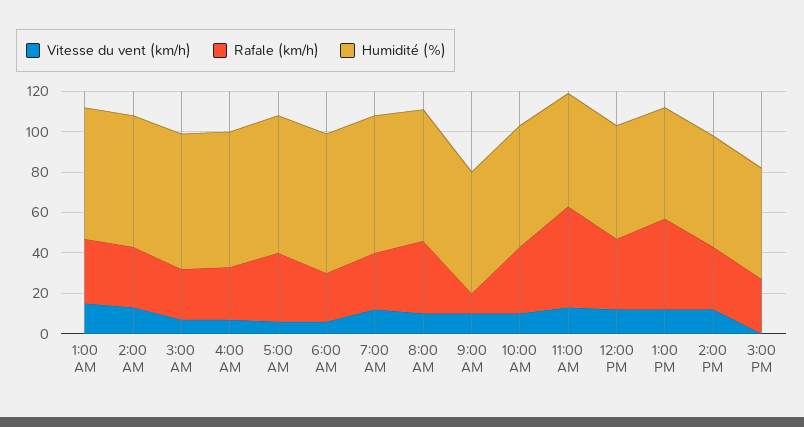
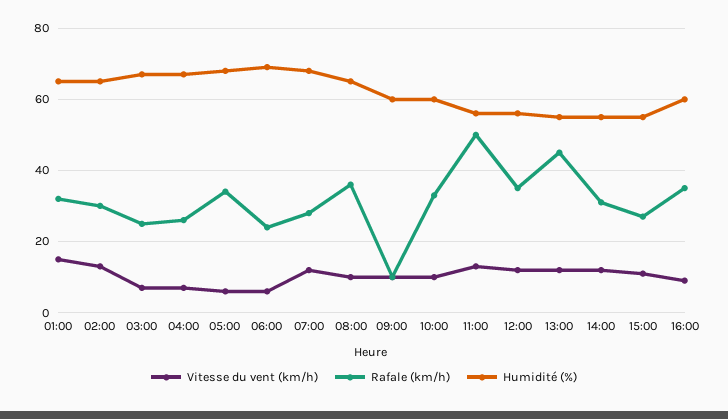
Vitesse du vent (km/h), 3:00 PM: 0 -> 10
Vitesse du vent (km/h), 16:00: none -> 10
Rafale (km/h), 16:00: none -> 35
Humidité (%), 16:00: none -> 60

